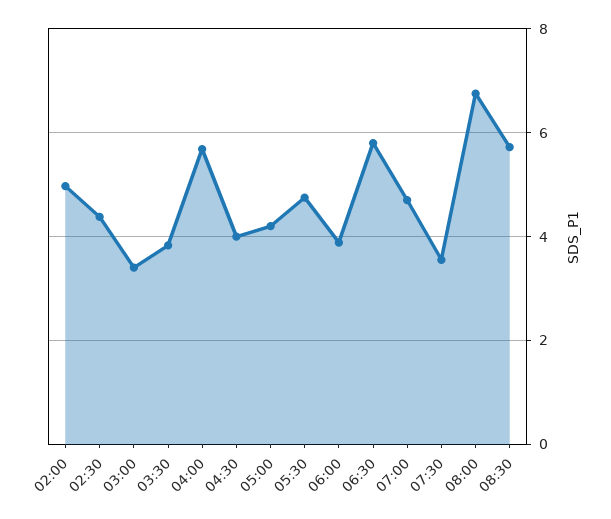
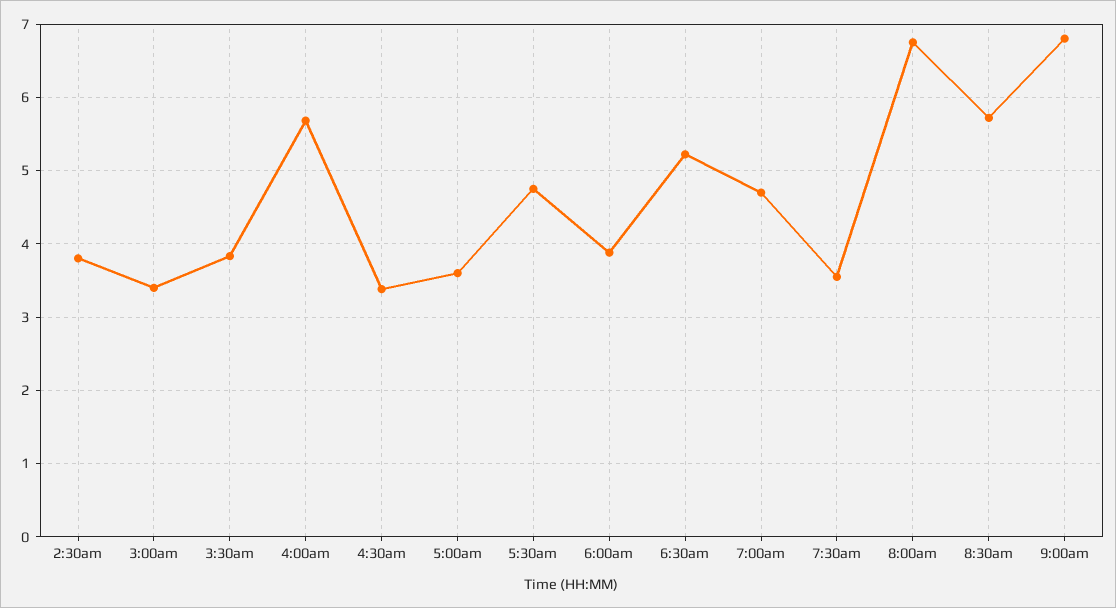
02:00: 5 -> none
02:30: 4.4 -> 3.8
04:30: 4 -> 3.4
05:00: 4.2 -> 3.6
06:30: 5.8 -> 5.2
9:00am: none -> 6.8

